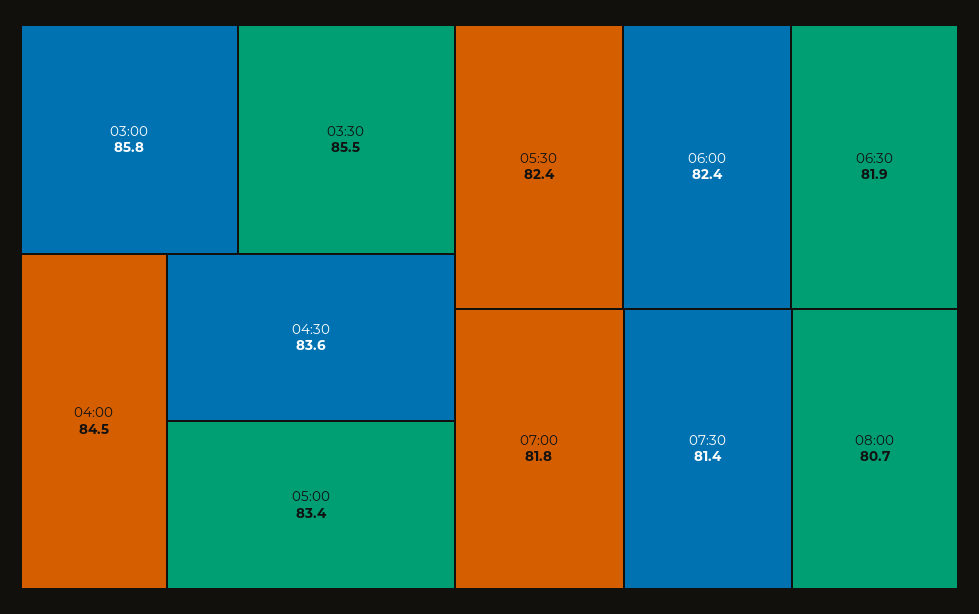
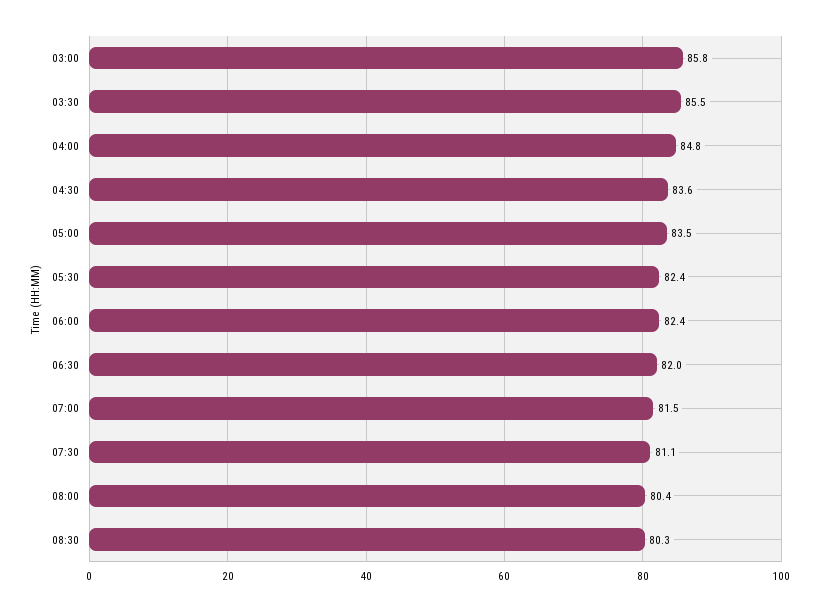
04:00: 84.5 -> 84.8
05:00: 83.4 -> 83.5
06:30: 81.9 -> 82
07:00: 81.8 -> 81.5
07:30: 81.4 -> 81.1
08:00: 80.7 -> 80.4
08:30: none -> 80.3

